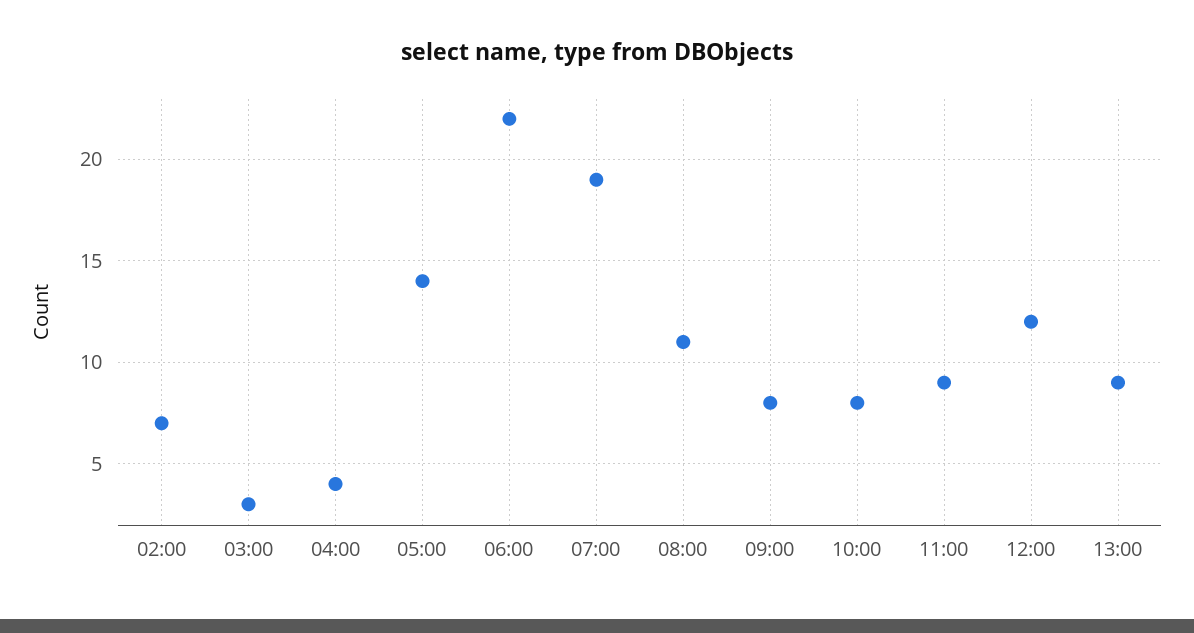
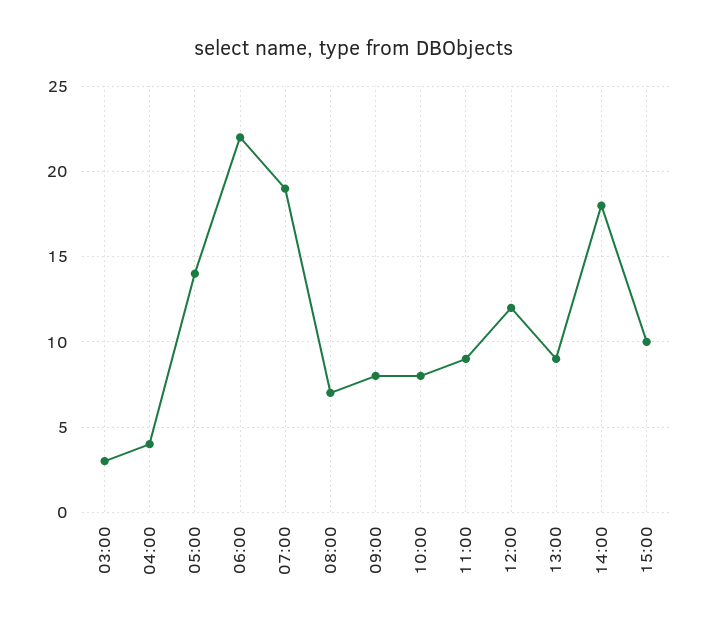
02:00: 7 -> none
08:00: 11 -> 7
14:00: none -> 18
15:00: none -> 10

